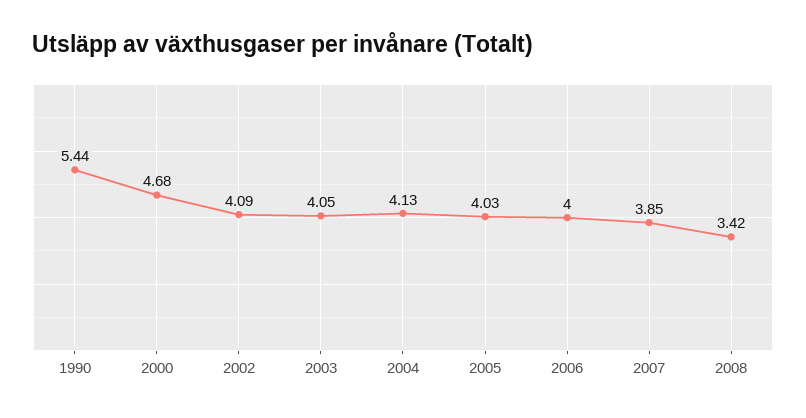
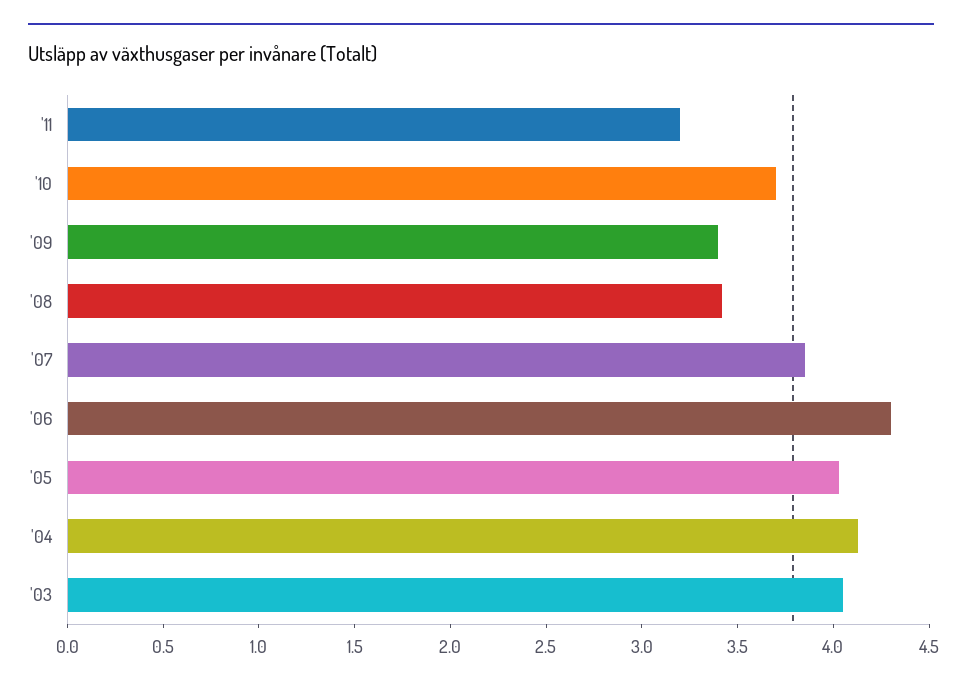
1990: 5.44 -> none
2000: 4.68 -> none
2002: 4.09 -> none
2006: 4 -> 4.3
'11: none -> 3.2
'10: none -> 3.7
'09: none -> 3.4

